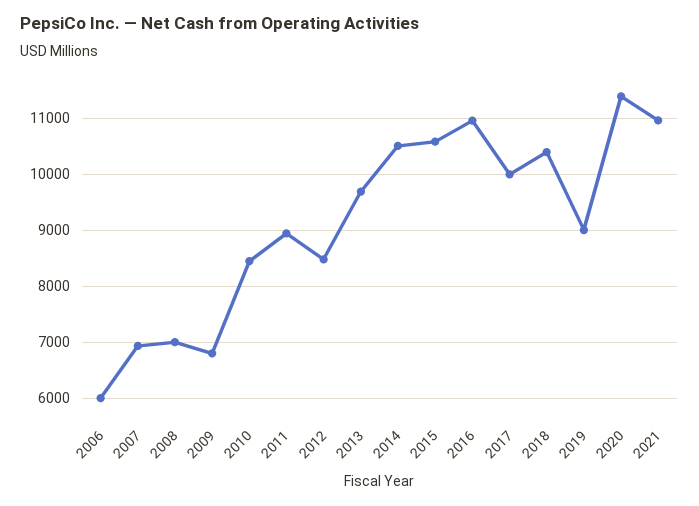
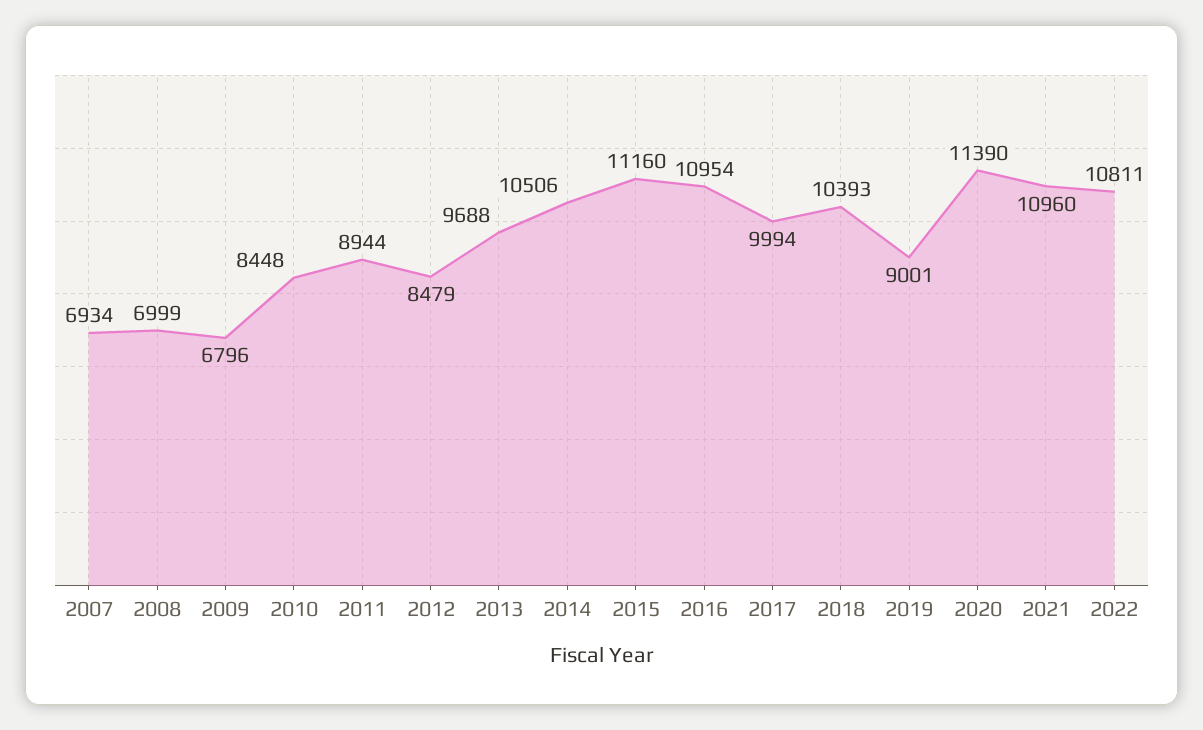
2006: 6000 -> none
2015: 10600 -> 11160
2022: none -> 10811

